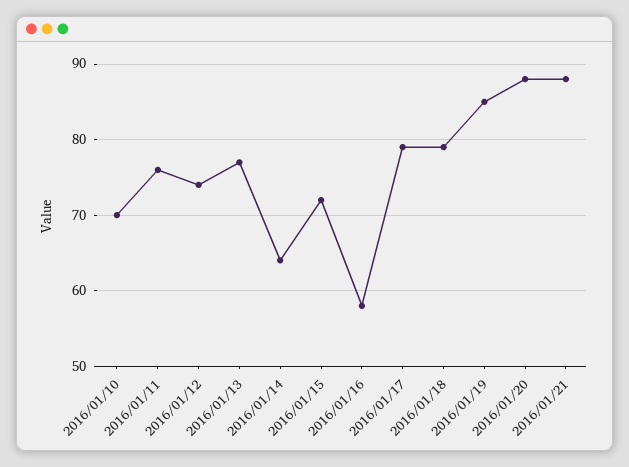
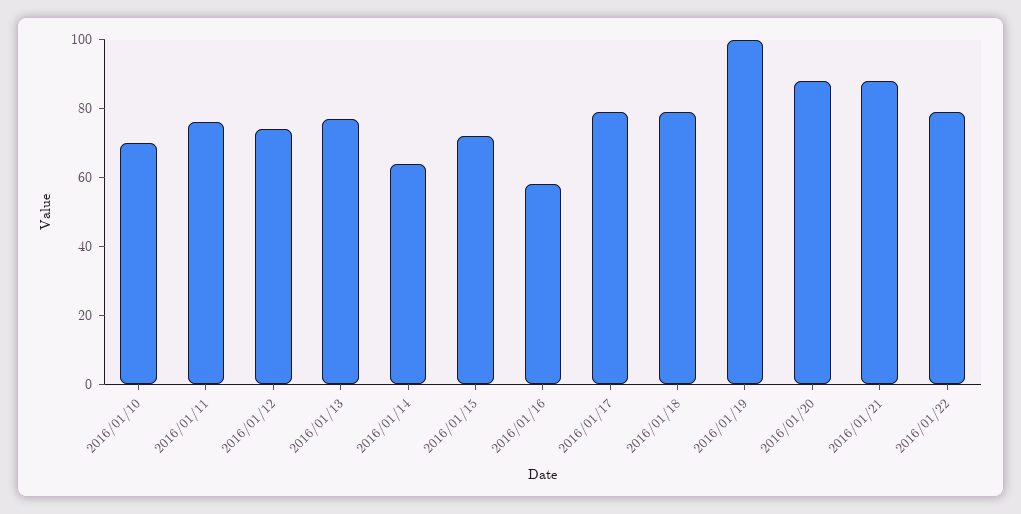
2016/01/19: 85 -> 100
2016/01/22: none -> 80

